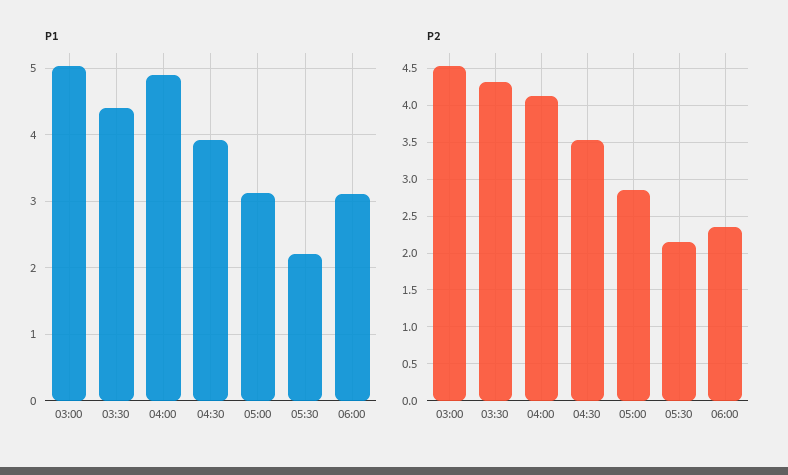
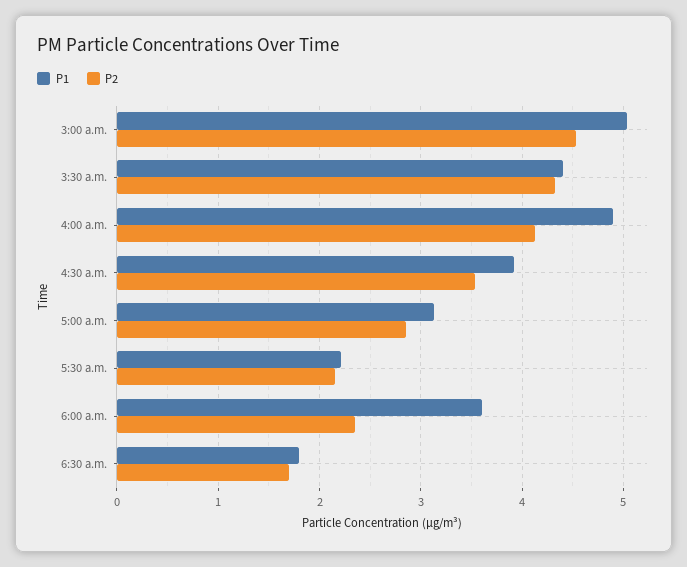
P1, 06:00: 3.1 -> 3.6
P1, 6:30 a.m.: none -> 1.8
P2, 6:30 a.m.: none -> 1.7

